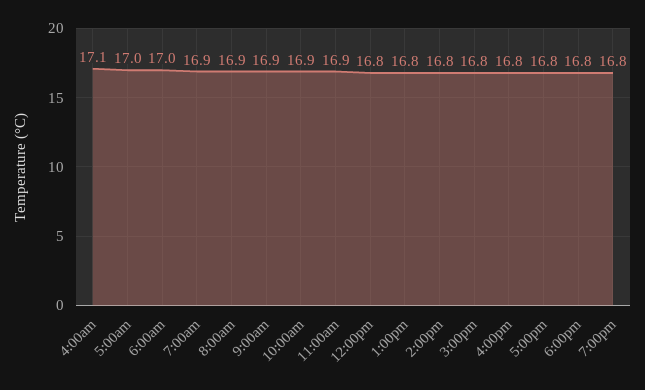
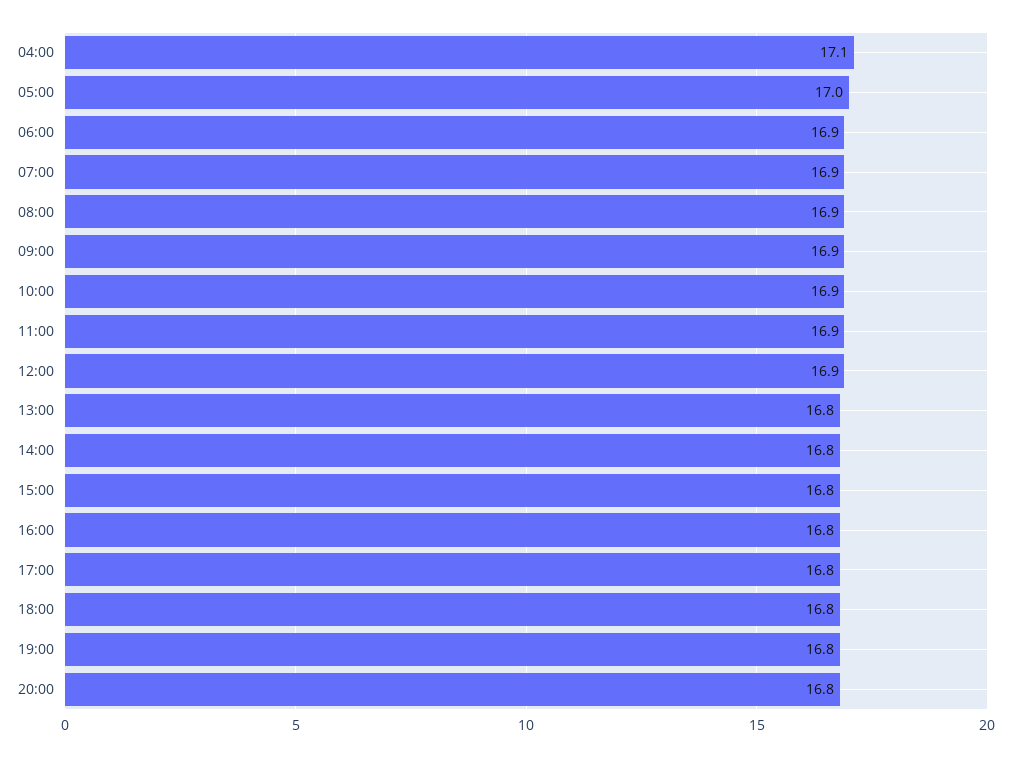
6:00am: 17 -> 16.9
12:00pm: 16.8 -> 16.9
20:00: none -> 16.8

